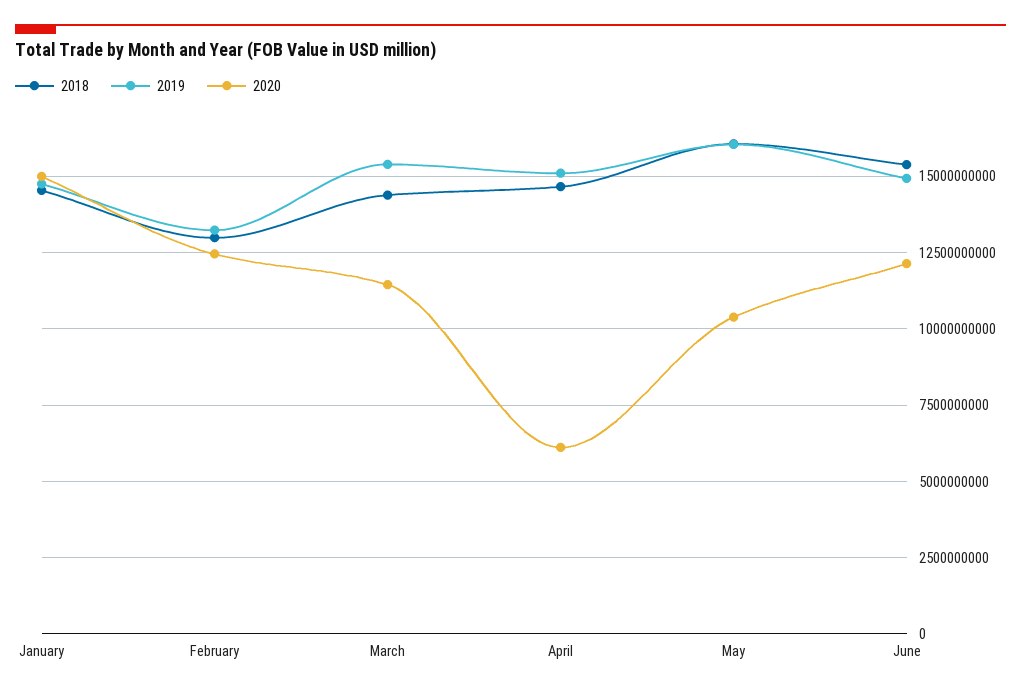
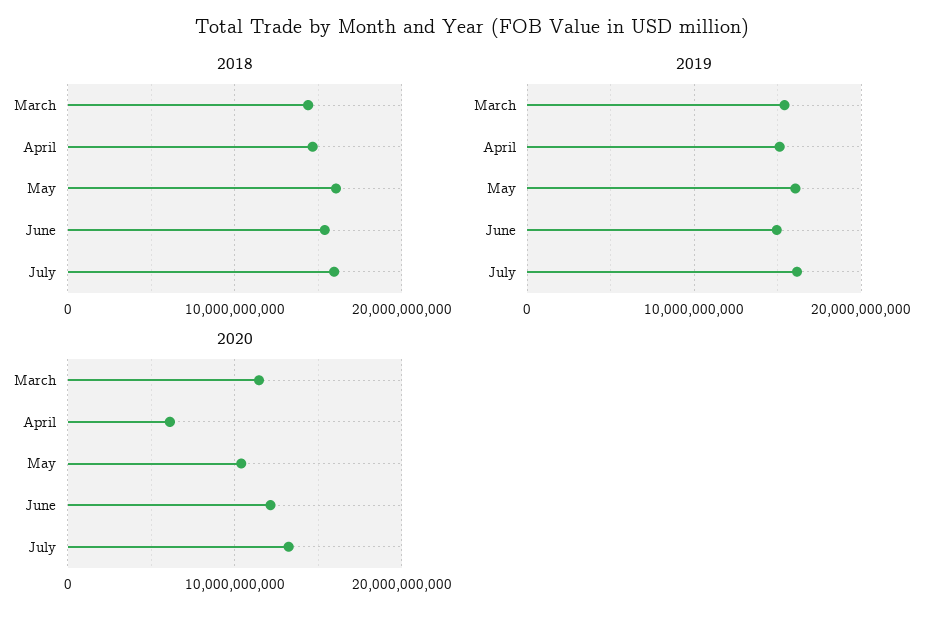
2018, January: 14500000000 -> none
2019, January: 14750000000 -> none
2020, January: 15000000000 -> none
2018, February: 13000000000 -> none
2019, February: 13250000000 -> none
2020, February: 12500000000 -> none
2018, July: none -> 16000000000
2019, July: none -> 16000000000
2020, July: none -> 13000000000

